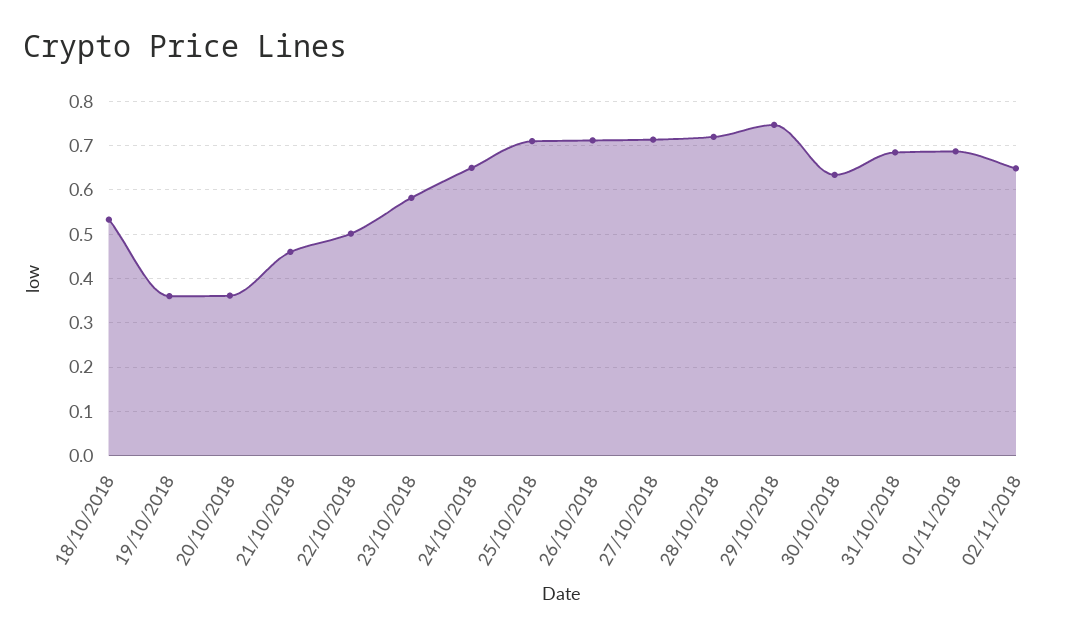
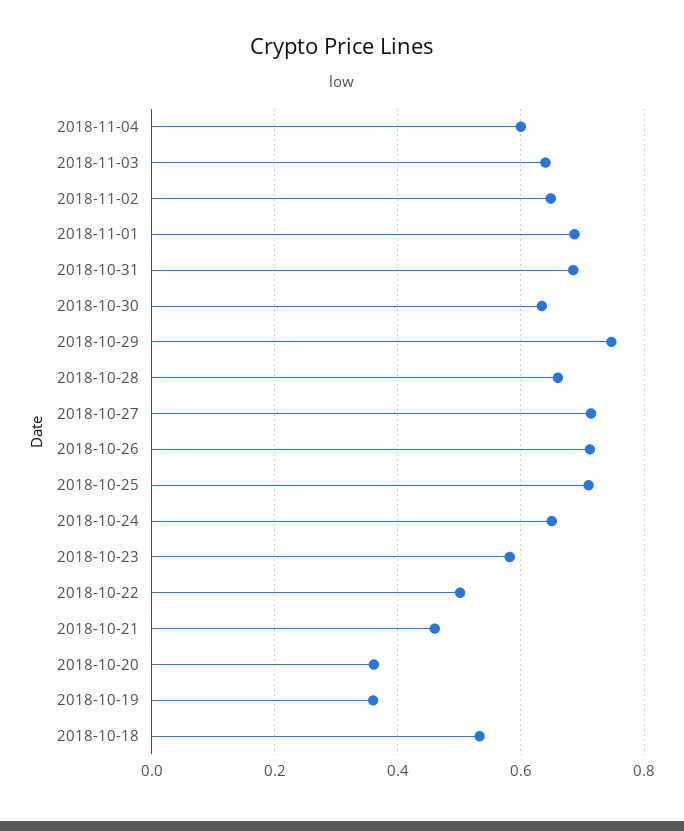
28/10/2018: 0.72 -> 0.66
2018-11-04: none -> 0.6
2018-11-03: none -> 0.64

